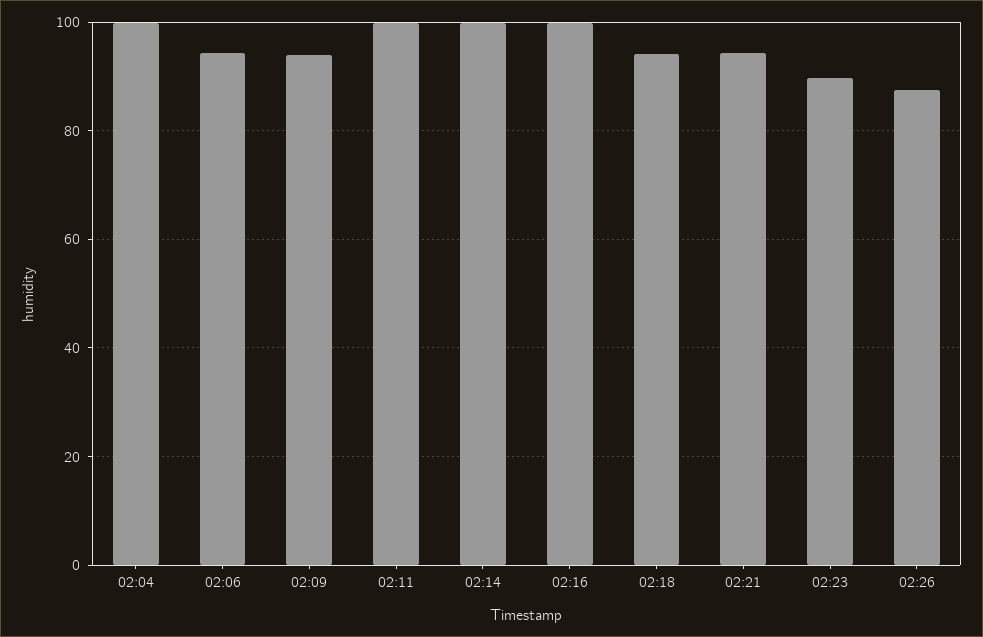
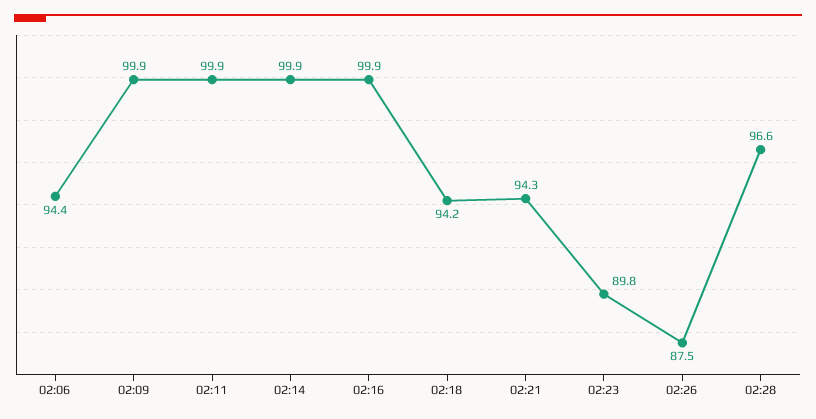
02:04: 100 -> none
02:09: 94 -> 99.9
02:28: none -> 96.6

